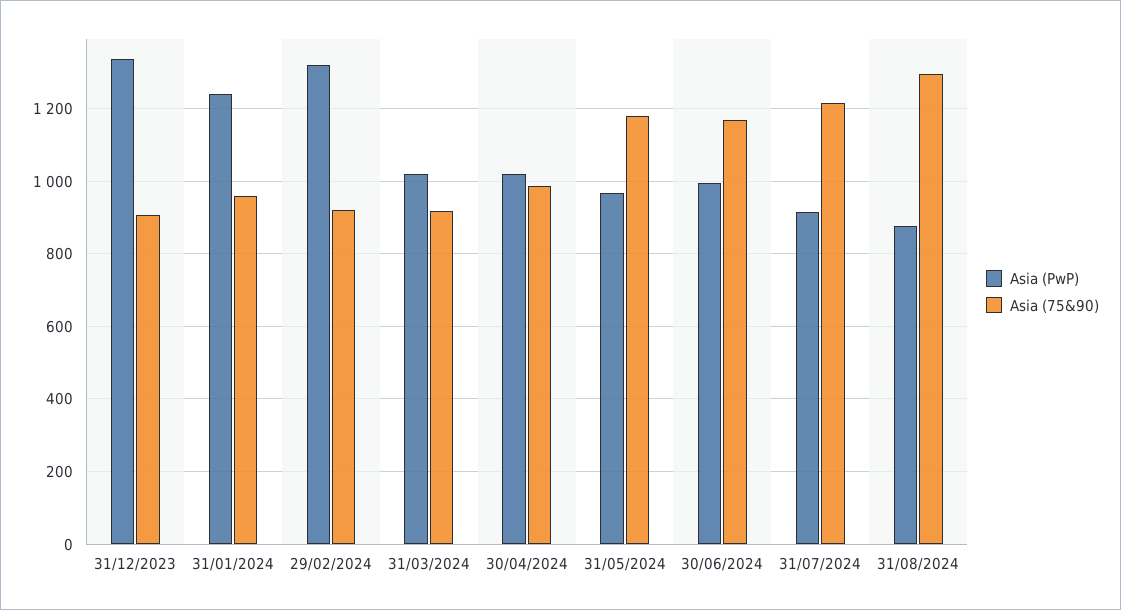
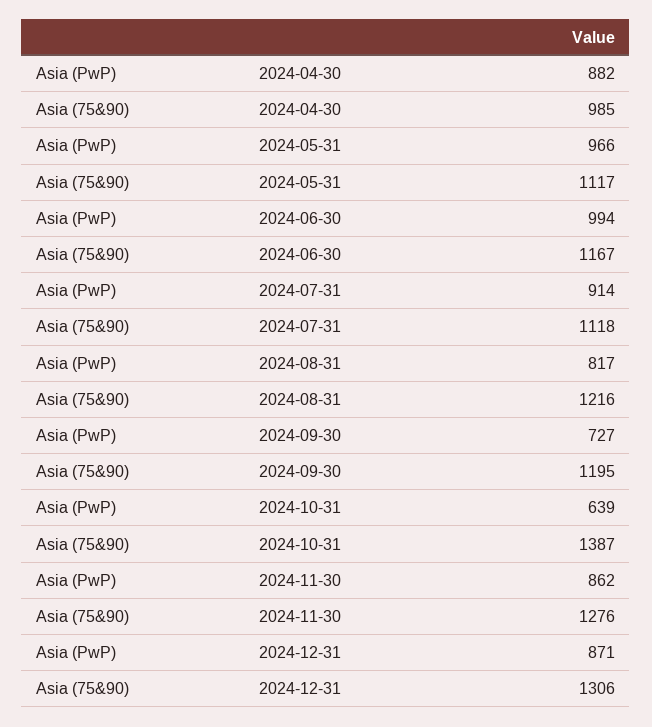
Asia (PwP), 31/12/2023: 1340 -> none
Asia (75&90), 31/12/2023: 900 -> none
Asia (PwP), 31/01/2024: 1240 -> none
Asia (75&90), 31/01/2024: 960 -> none
Asia (PwP), 29/02/2024: 1320 -> none
Asia (75&90), 29/02/2024: 920 -> none
Asia (PwP), 31/03/2024: 1020 -> none
Asia (75&90), 31/03/2024: 920 -> none
Asia (PwP), 30/04/2024: 1020 -> 882
Asia (75&90), 31/05/2024: 1180 -> 1117
Asia (75&90), 31/07/2024: 1220 -> 1118
Asia (PwP), 31/08/2024: 880 -> 817
Asia (75&90), 31/08/2024: 1300 -> 1216
Asia (PwP), 2024-09-30: none -> 727
Asia (75&90), 2024-09-30: none -> 1195
Asia (PwP), 2024-10-31: none -> 639
Asia (75&90), 2024-10-31: none -> 1387
Asia (PwP), 2024-11-30: none -> 862
Asia (75&90), 2024-11-30: none -> 1276
Asia (PwP), 2024-12-31: none -> 871
Asia (75&90), 2024-12-31: none -> 1306

